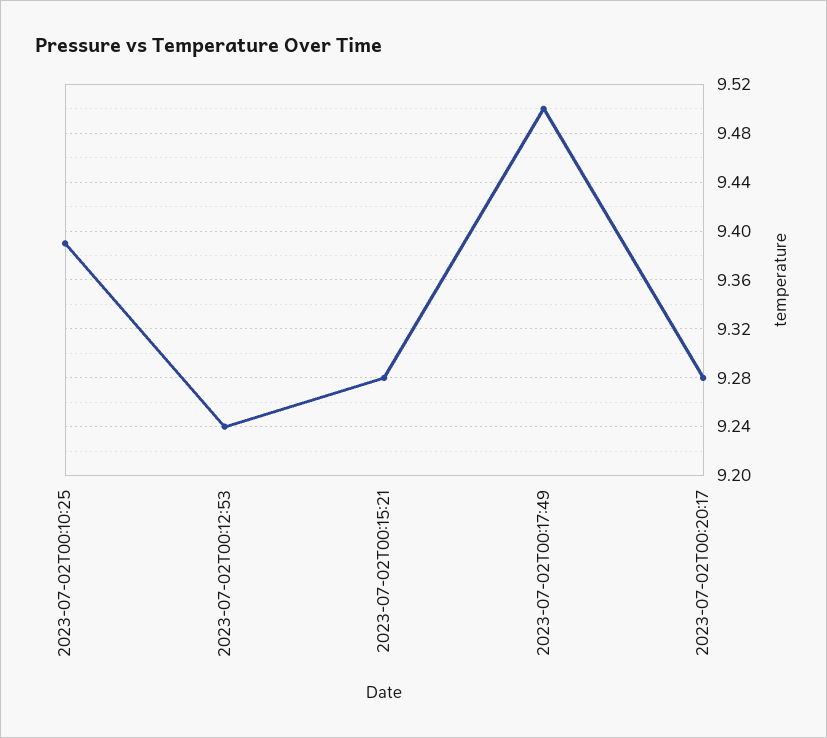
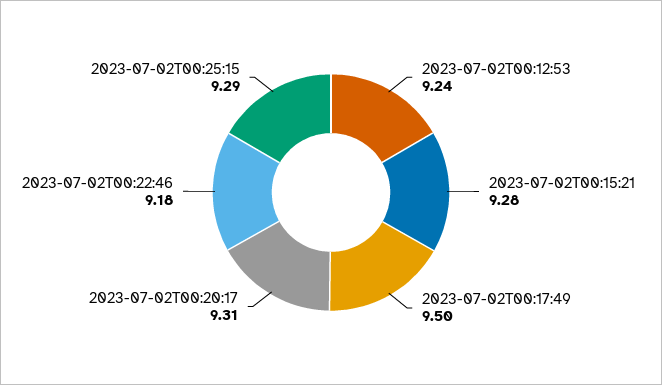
2023-07-02T00:10:25: 9.39 -> none
2023-07-02T00:20:17: 9.28 -> 9.31
2023-07-02T00:22:46: none -> 9.18
2023-07-02T00:25:15: none -> 9.29

